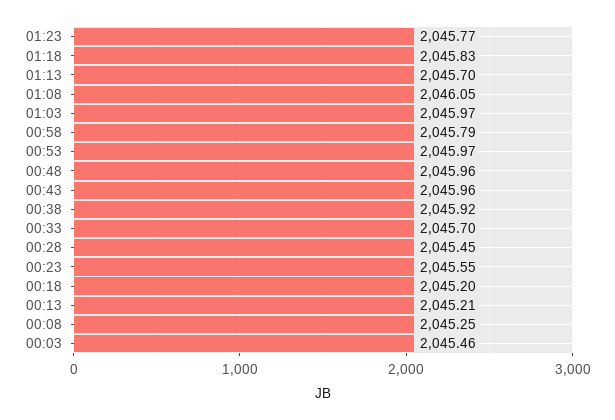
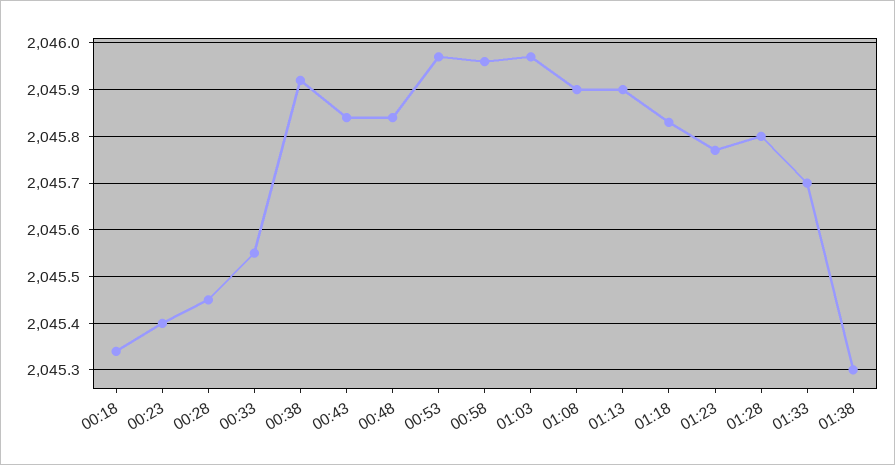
01:13: 2045.7 -> 2045.9
01:08: 2046.05 -> 2045.9
00:58: 2045.79 -> 2045.95
00:48: 2045.96 -> 2045.85
00:43: 2045.96 -> 2045.85
00:33: 2045.7 -> 2045.55
00:23: 2045.55 -> 2045.4
00:18: 2045.2 -> 2045.35
00:13: 2045.21 -> none
00:08: 2045.25 -> none
00:03: 2045.46 -> none
01:28: none -> 2045.8
01:33: none -> 2045.7
01:38: none -> 2045.3

